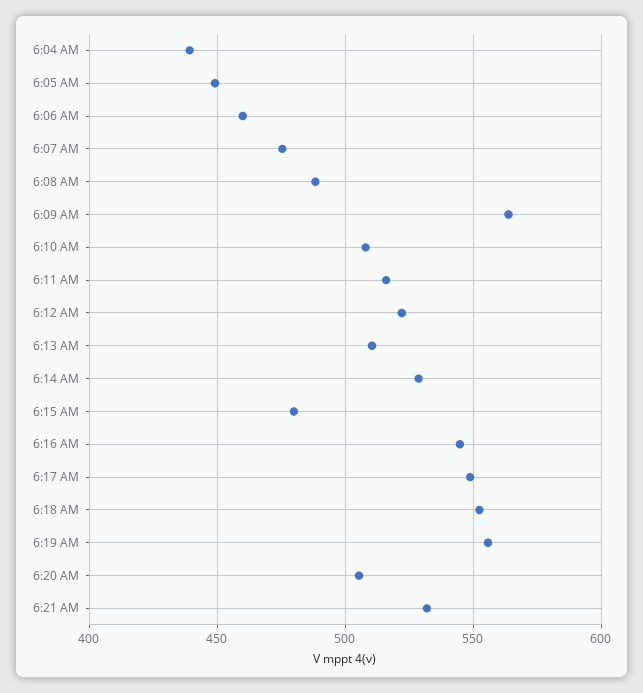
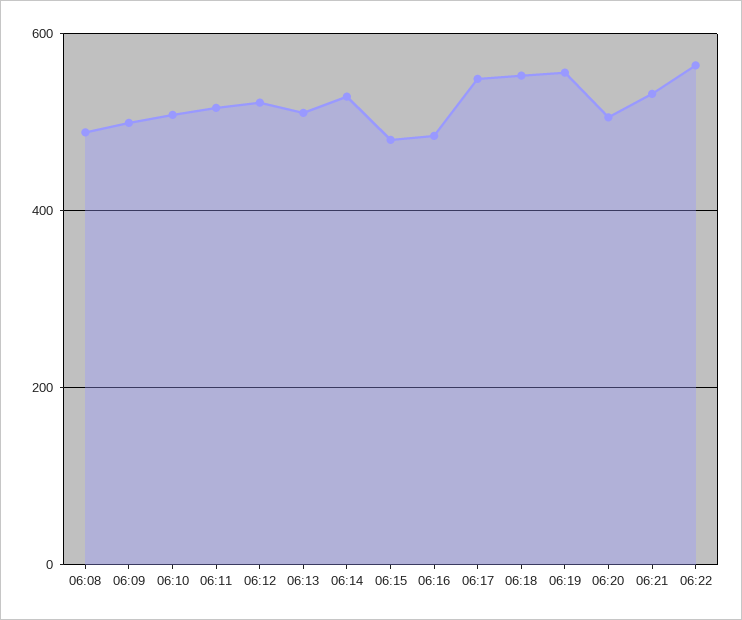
6:04 AM: 440 -> none
6:05 AM: 450 -> none
6:06 AM: 460 -> none
6:07 AM: 475 -> none
6:09 AM: 565 -> 500
6:16 AM: 545 -> 480
06:22: none -> 560

